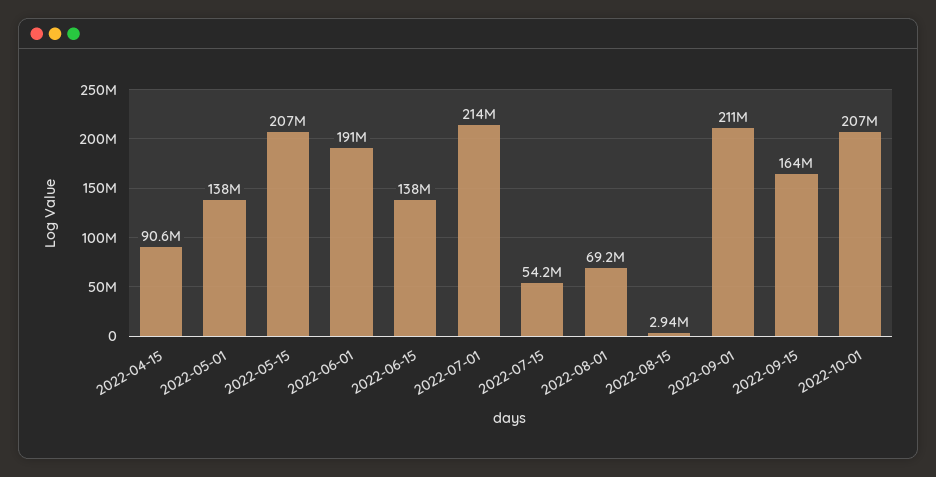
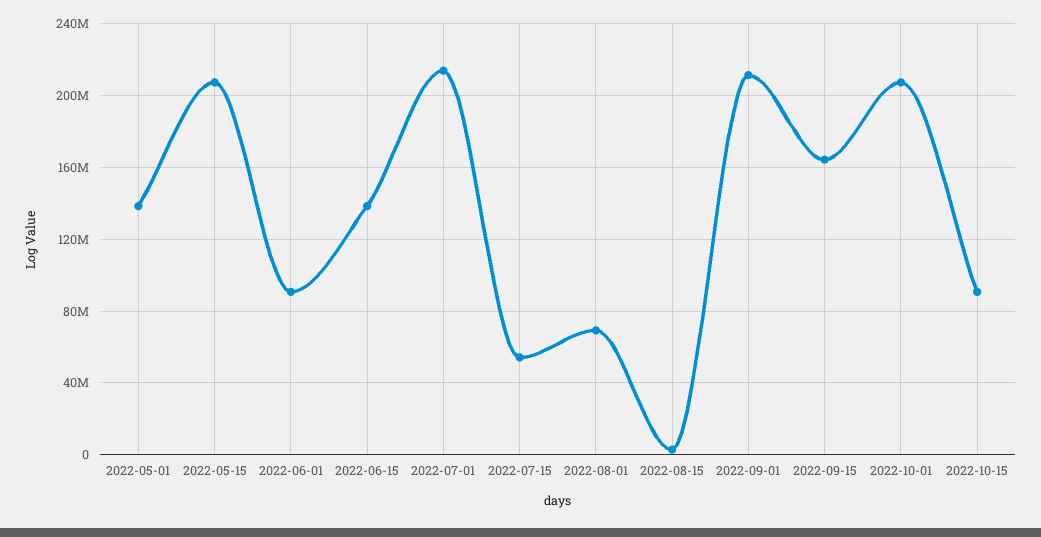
2022-04-15: 90600000 -> none
2022-06-01: 191000000 -> 90000000
2022-10-15: none -> 90000000

